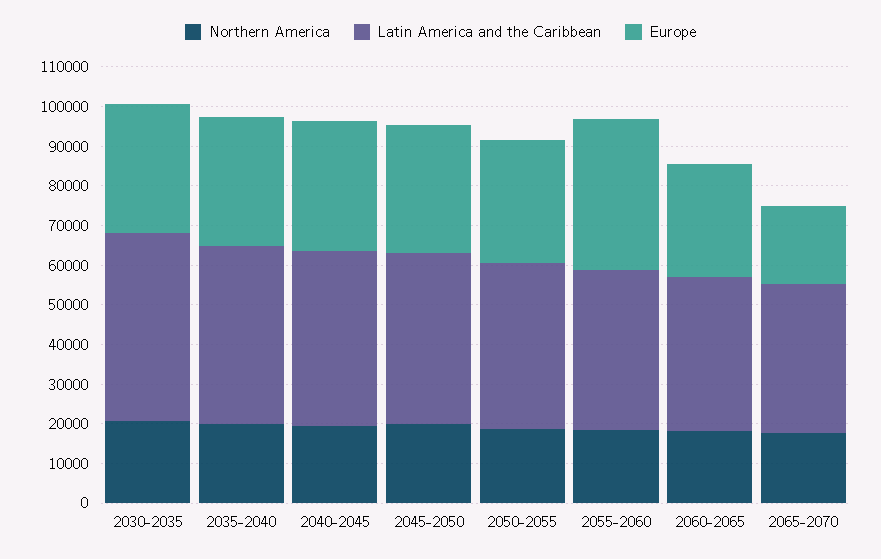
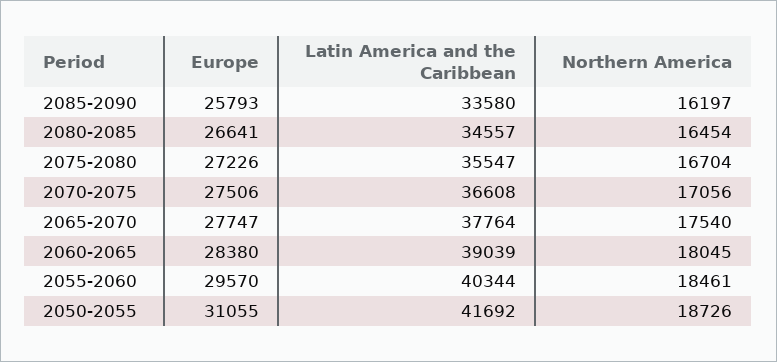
Northern America, 2030-2035: 20000 -> none
Latin America and the Caribbean, 2030-2035: 47500 -> none
Europe, 2030-2035: 32500 -> none
Northern America, 2035-2040: 20000 -> none
Latin America and the Caribbean, 2035-2040: 45000 -> none
Europe, 2035-2040: 32500 -> none
Northern America, 2040-2045: 20000 -> none
Latin America and the Caribbean, 2040-2045: 45000 -> none
Europe, 2040-2045: 32500 -> none
Northern America, 2045-2050: 20000 -> none
Latin America and the Caribbean, 2045-2050: 42500 -> none
Europe, 2045-2050: 32500 -> none
Europe, 2055-2060: 37500 -> 29570
Europe, 2065-2070: 20000 -> 27747
Europe, 2085-2090: none -> 25793
Latin America and the Caribbean, 2085-2090: none -> 33580
Northern America, 2085-2090: none -> 16197
Europe, 2080-2085: none -> 26641
Latin America and the Caribbean, 2080-2085: none -> 34557
Northern America, 2080-2085: none -> 16454
Europe, 2075-2080: none -> 27226
Latin America and the Caribbean, 2075-2080: none -> 35547
Northern America, 2075-2080: none -> 16704
Europe, 2070-2075: none -> 27506
Latin America and the Caribbean, 2070-2075: none -> 36608
Northern America, 2070-2075: none -> 17056

